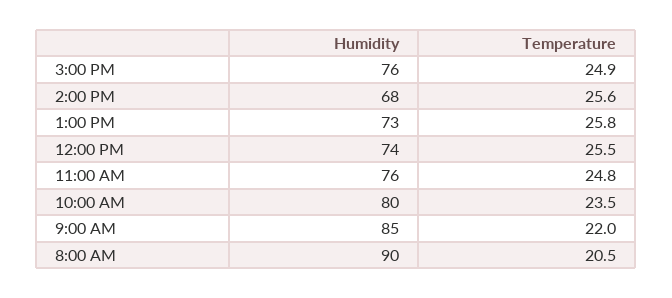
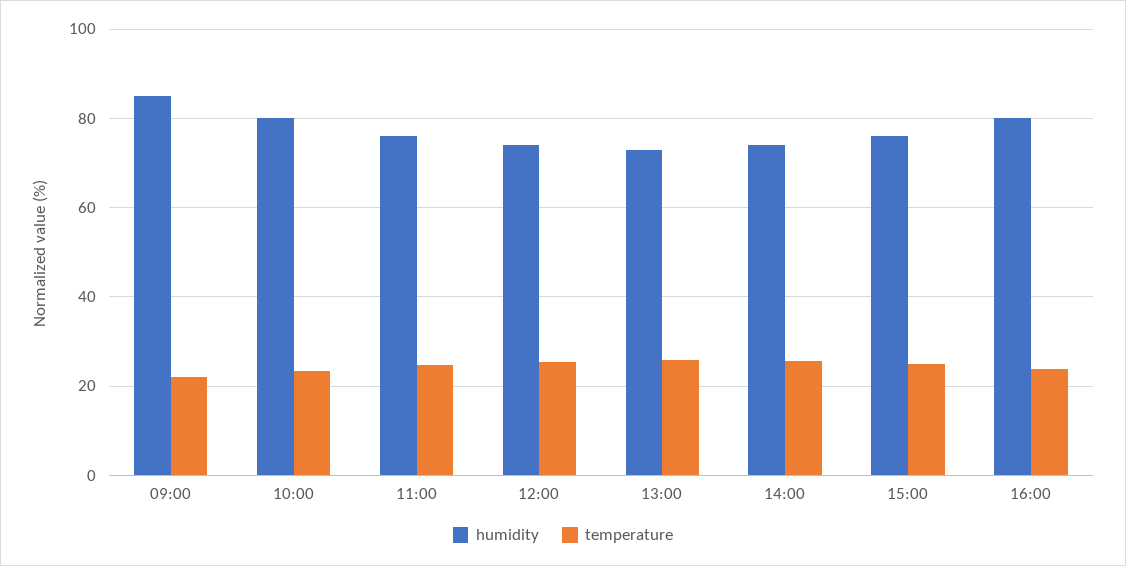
Humidity, 2:00 PM: 68 -> 74
Humidity, 8:00 AM: 90 -> none
Temperature, 8:00 AM: 20.5 -> none
Humidity, 16:00: none -> 80
Temperature, 16:00: none -> 24

